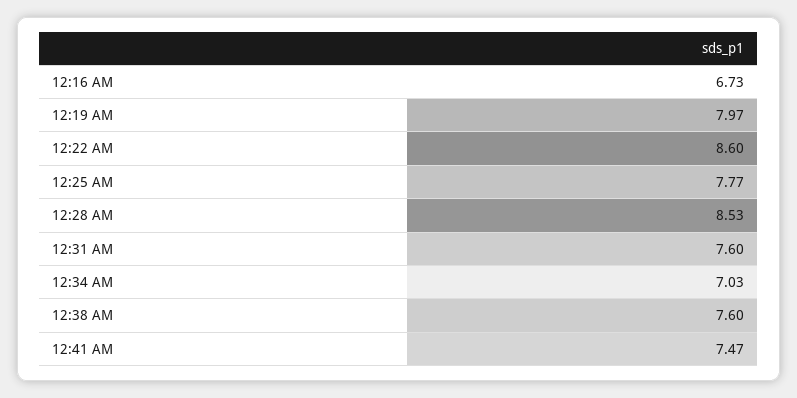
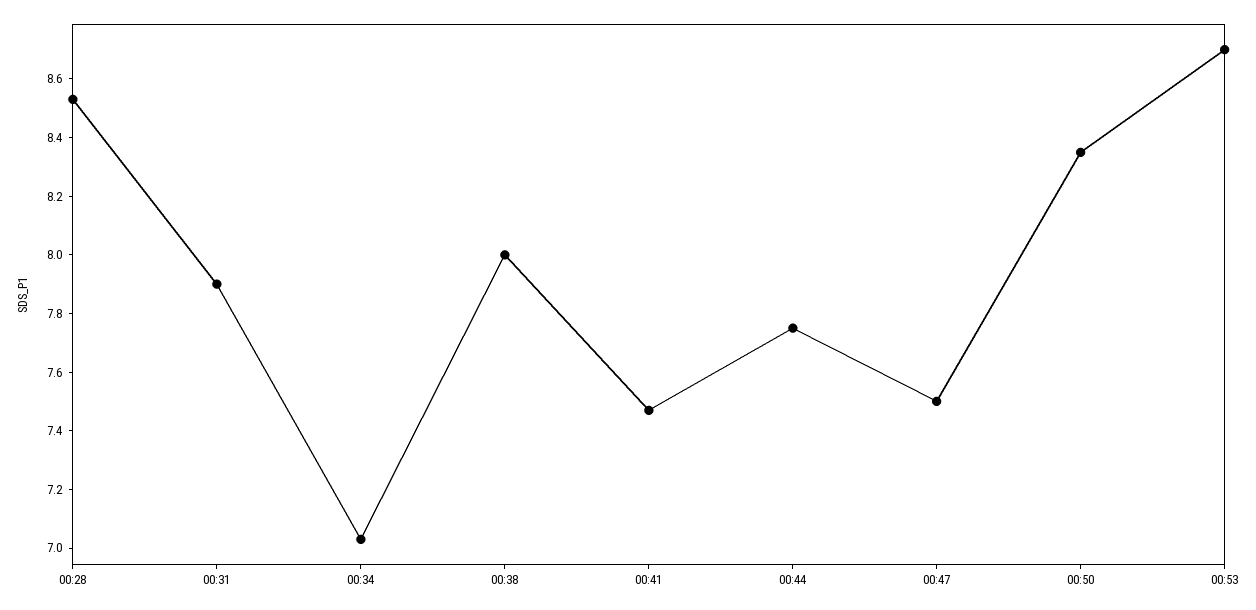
12:16 AM: 6.73 -> none
12:19 AM: 7.97 -> none
12:22 AM: 8.6 -> none
12:25 AM: 7.77 -> none
12:31 AM: 7.6 -> 7.9
12:38 AM: 7.6 -> 8
00:44: none -> 7.75
00:47: none -> 7.5
00:50: none -> 8.35
00:53: none -> 8.7

